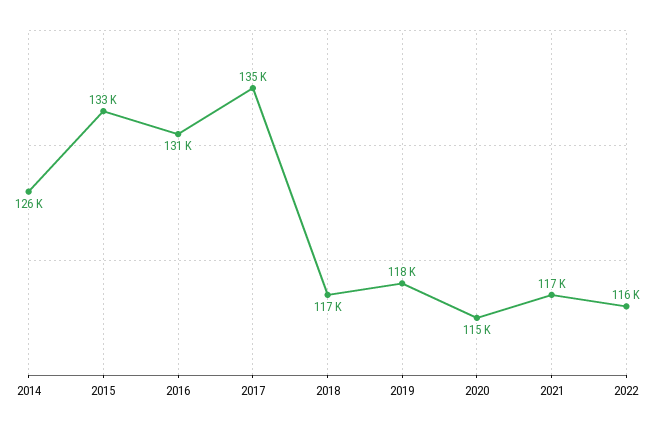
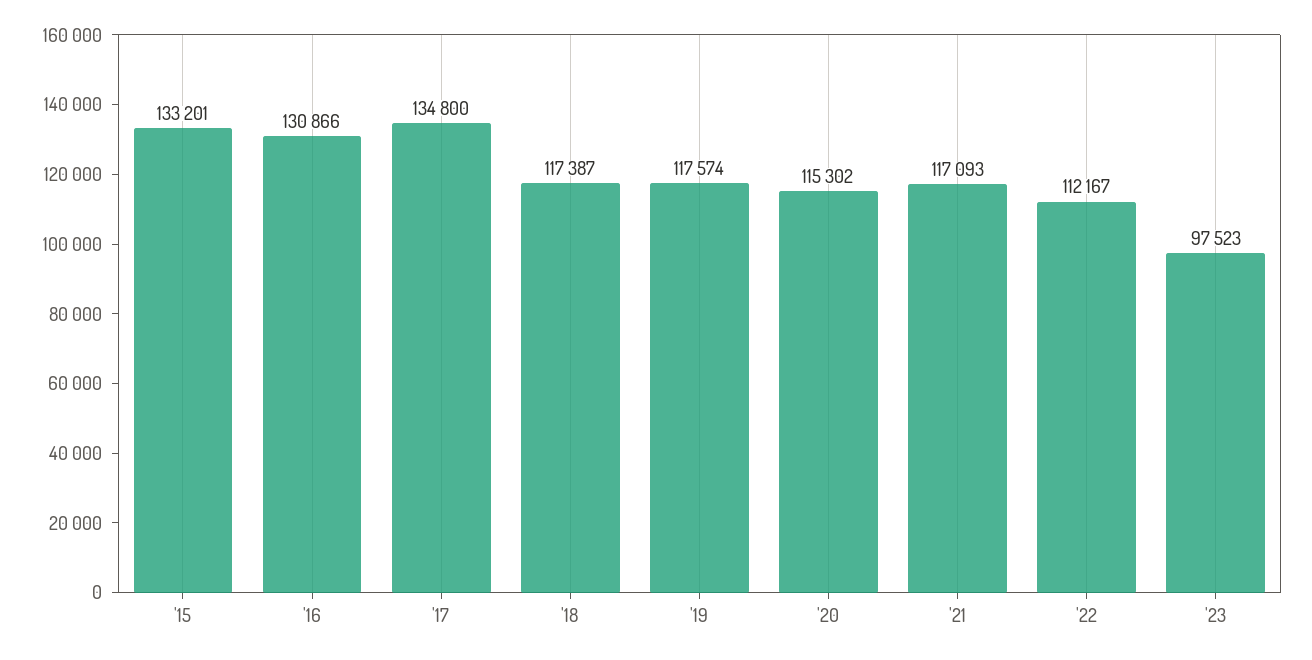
2014: 126000 -> none
2022: 116000 -> 112167
'23: none -> 97523

